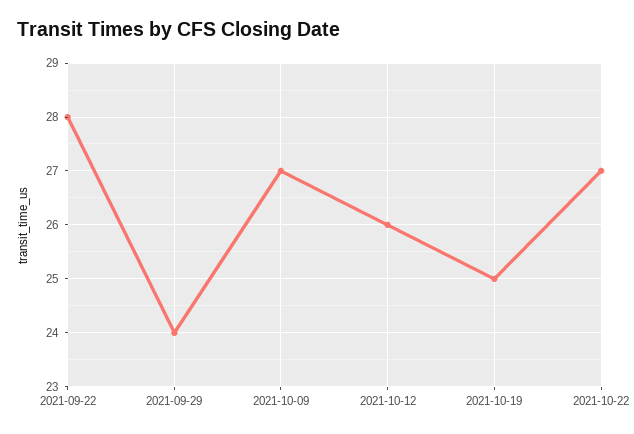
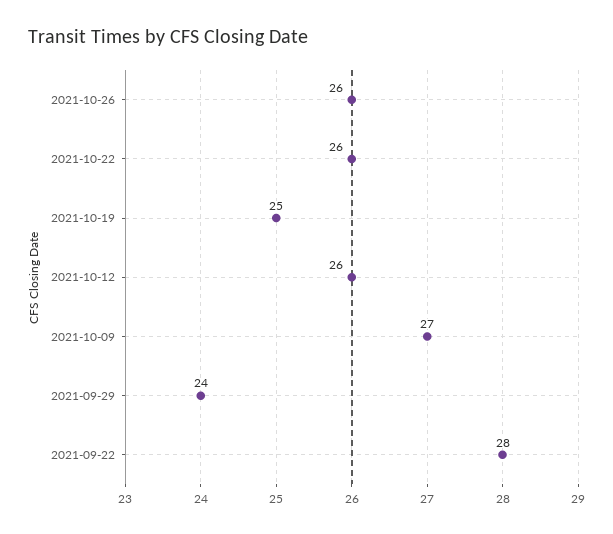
2021-10-22: 27 -> 26
2021-10-26: none -> 26

